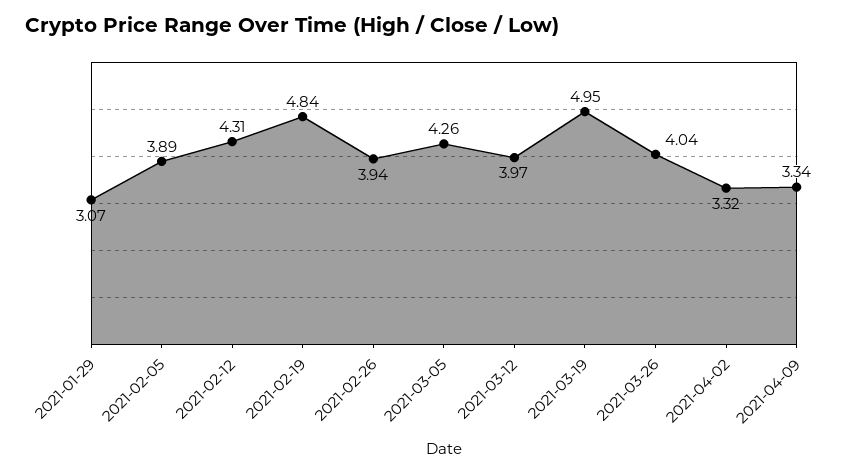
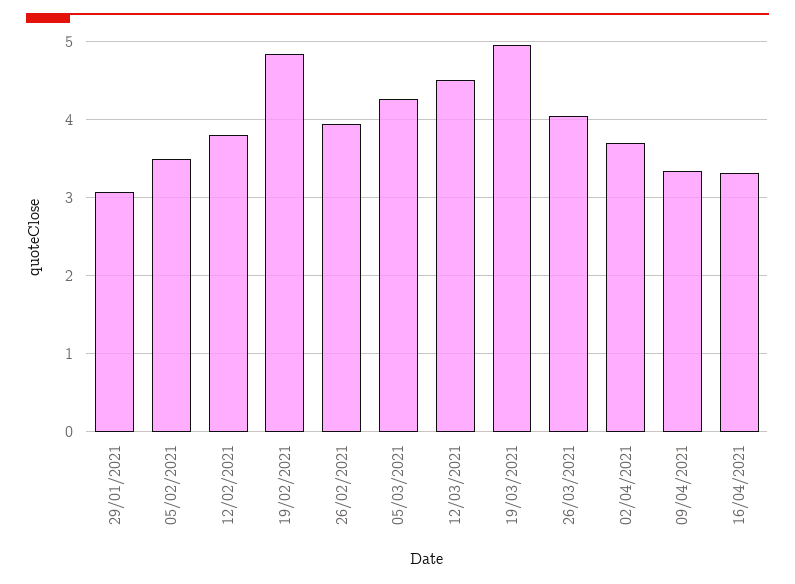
2021-02-05: 3.89 -> 3.5
2021-02-12: 4.31 -> 3.8
2021-03-12: 3.97 -> 4.5
2021-04-02: 3.32 -> 3.7
16/04/2021: none -> 3.3

